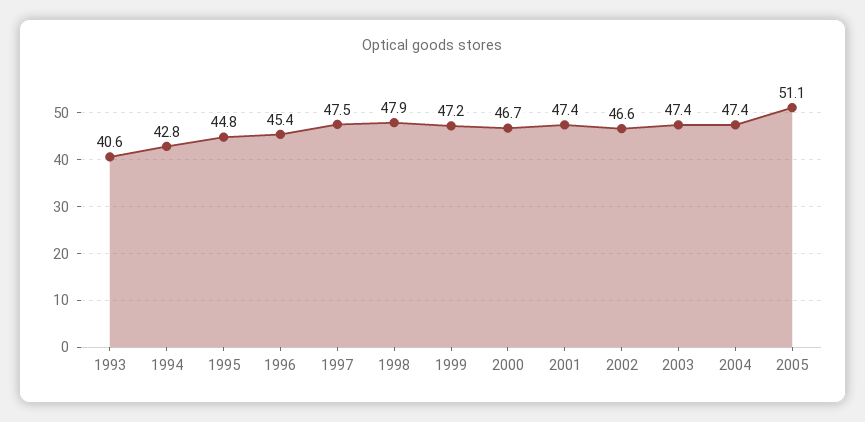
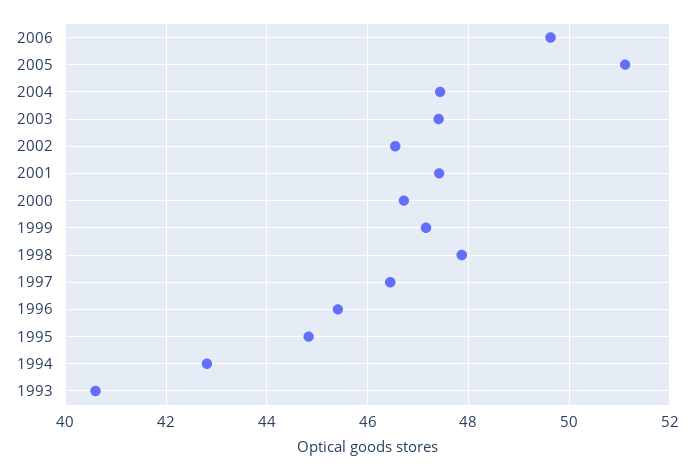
1997: 47.5 -> 46.4
2006: none -> 49.6

